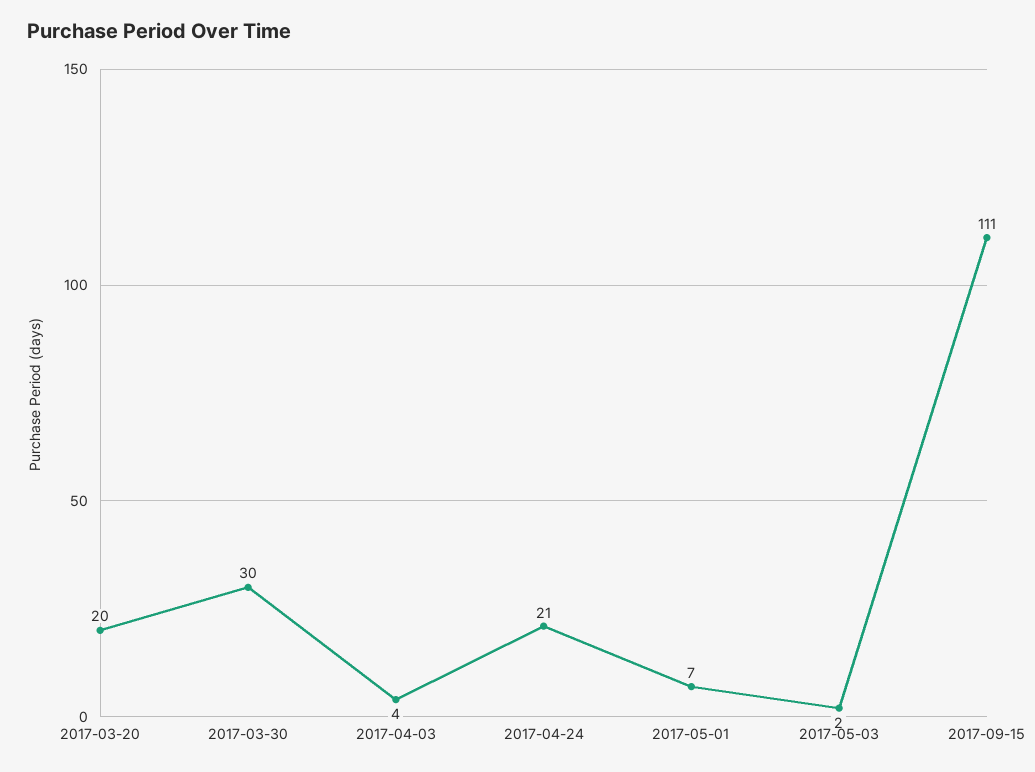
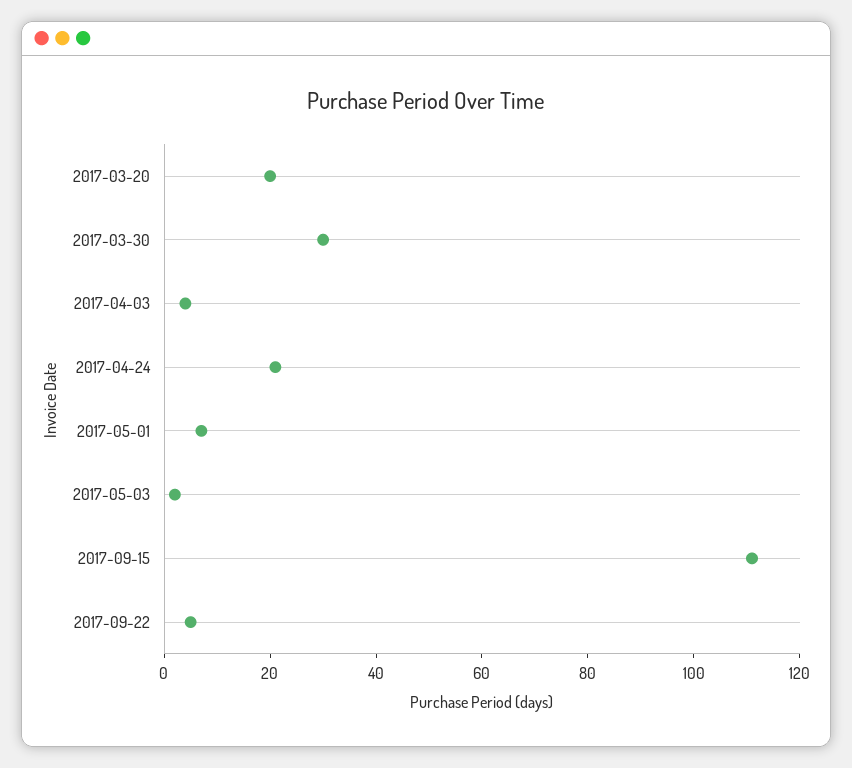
2017-09-22: none -> 5

